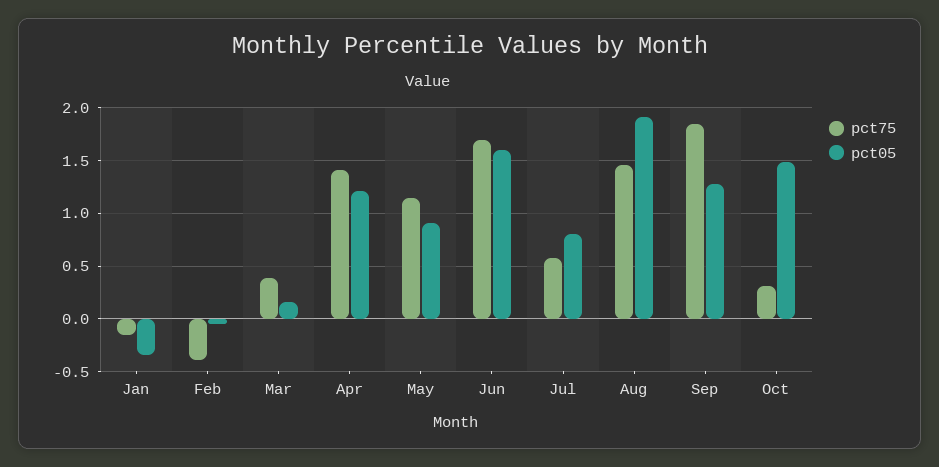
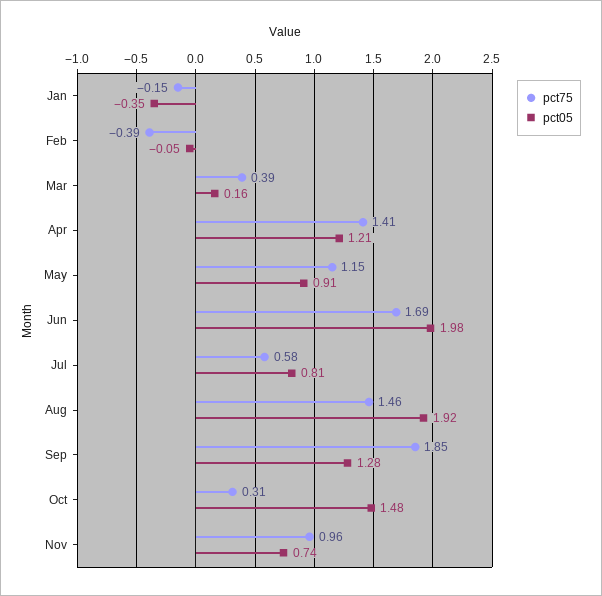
pct05, Jun: 1.6 -> 1.98
pct75, Nov: none -> 0.96
pct05, Nov: none -> 0.74

